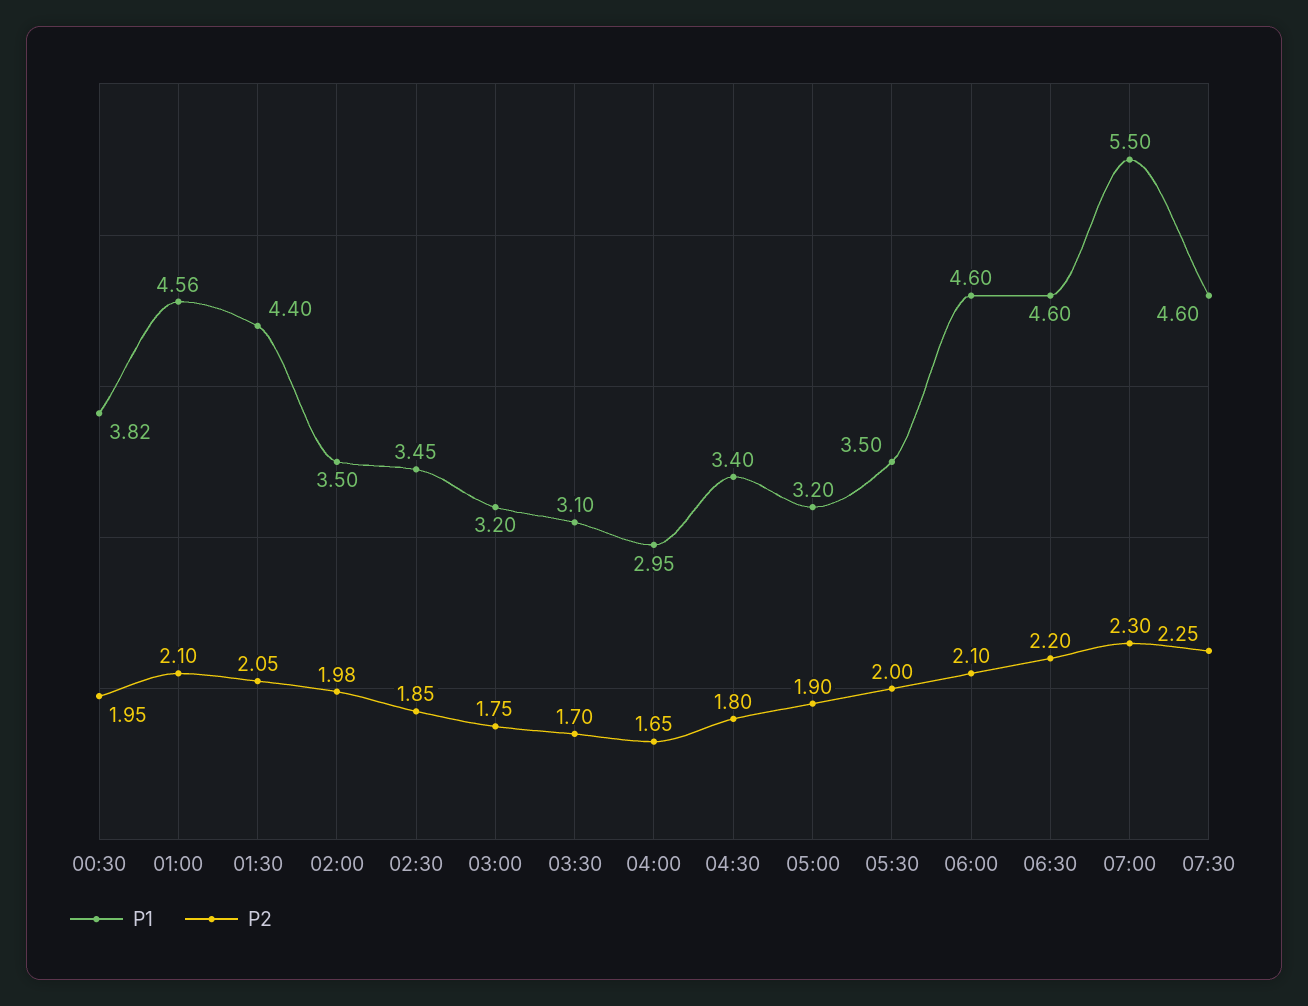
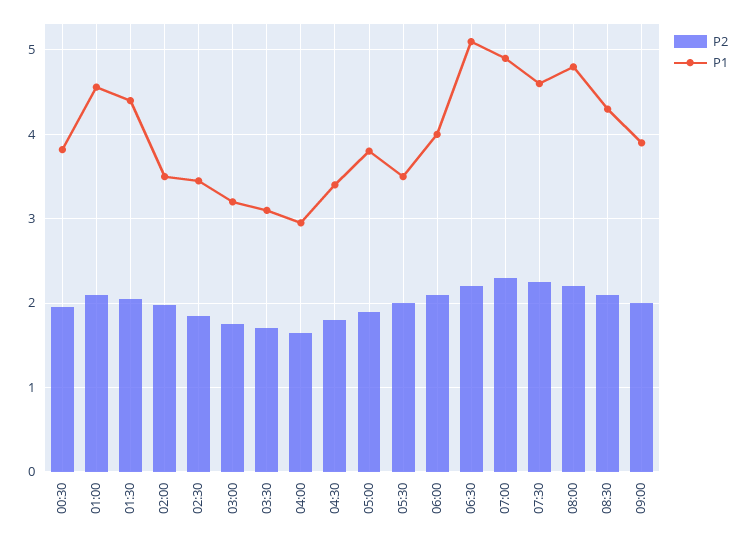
P1, 05:00: 3.2 -> 3.8
P1, 06:00: 4.6 -> 4
P1, 06:30: 4.6 -> 5.1
P1, 07:00: 5.5 -> 4.9
P2, 08:00: none -> 2.2
P1, 08:00: none -> 4.8
P2, 08:30: none -> 2.1
P1, 08:30: none -> 4.3
P2, 09:00: none -> 2
P1, 09:00: none -> 3.9

